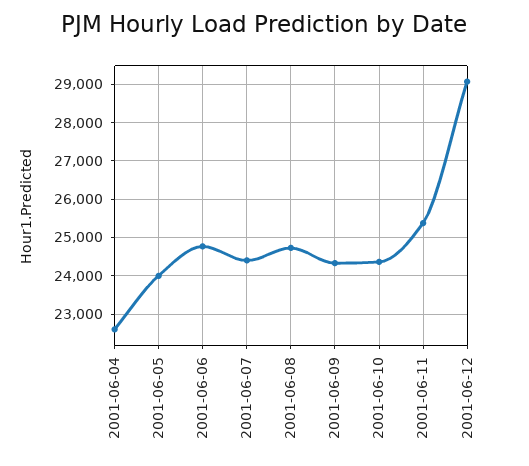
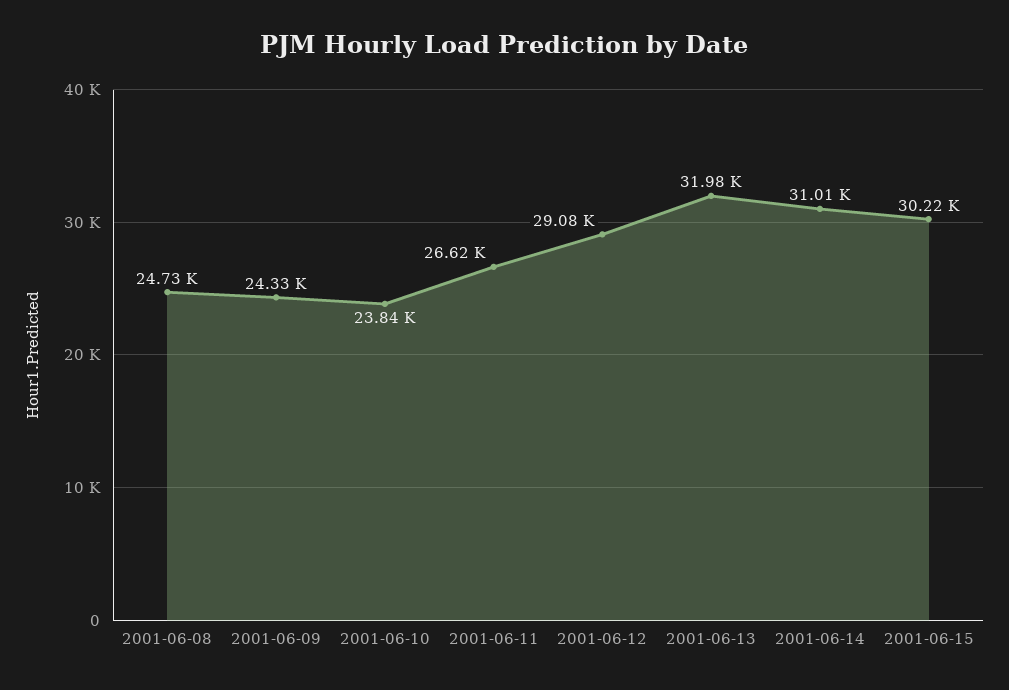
2001-06-04: 22600 -> none
2001-06-05: 24000 -> none
2001-06-06: 24800 -> none
2001-06-07: 24400 -> none
2001-06-10: 24400 -> 23840
2001-06-11: 25400 -> 26620
2001-06-13: none -> 31980
2001-06-14: none -> 31010
2001-06-15: none -> 30220

